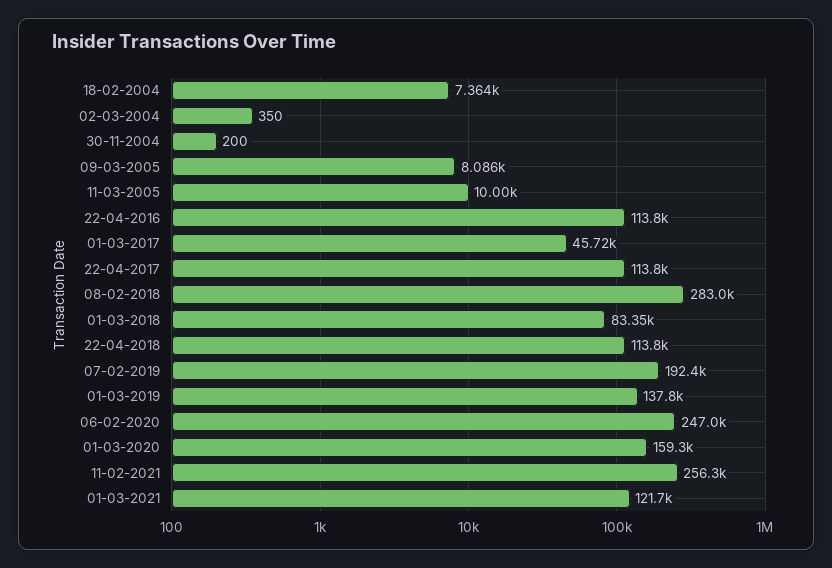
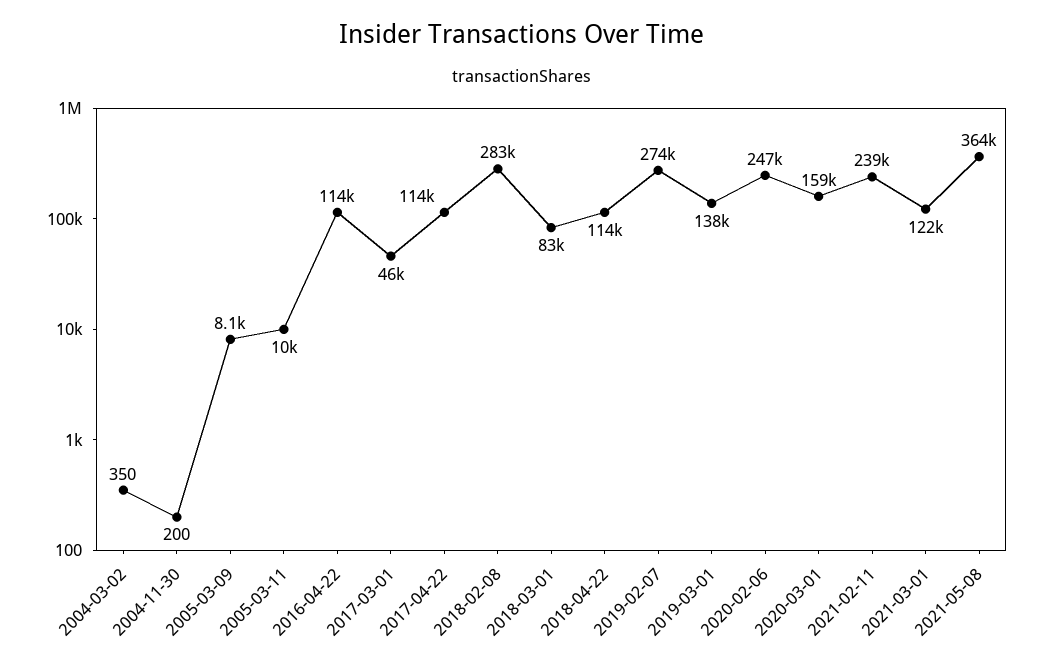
18-02-2004: 7364 -> none
07-02-2019: 192400 -> 274000
11-02-2021: 256300 -> 239000
2021-05-08: none -> 364000

